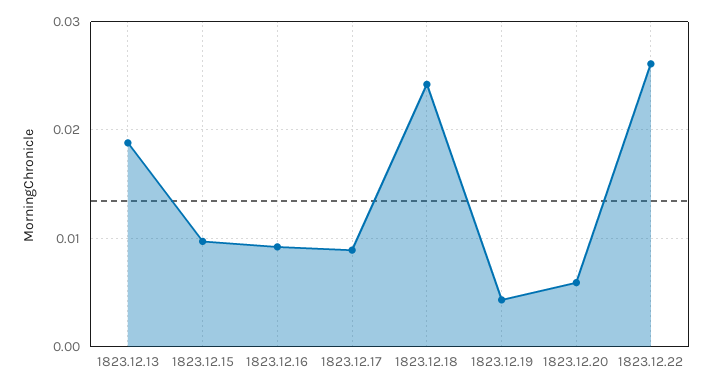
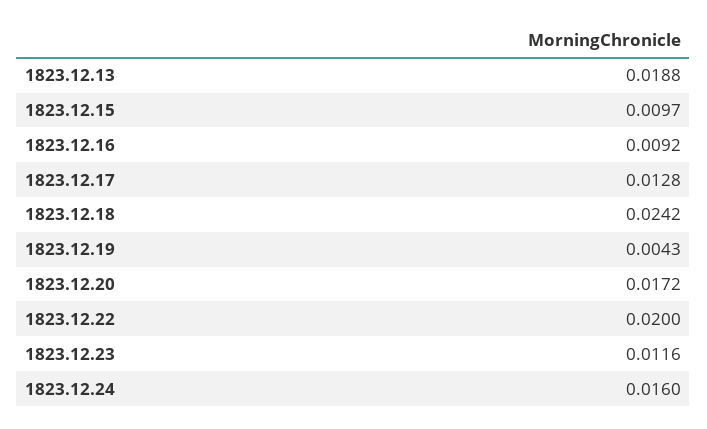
1823.12.17: 0.009 -> 0.0128
1823.12.20: 0.006 -> 0.0172
1823.12.22: 0.026 -> 0.02
1823.12.23: none -> 0.0116
1823.12.24: none -> 0.016

